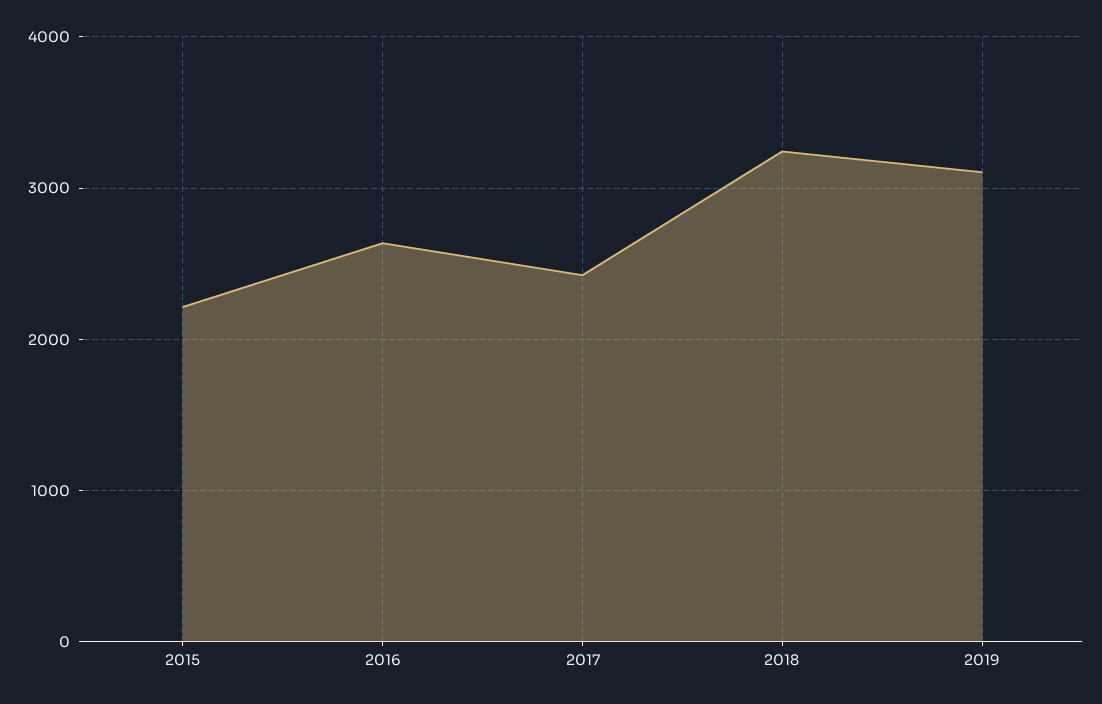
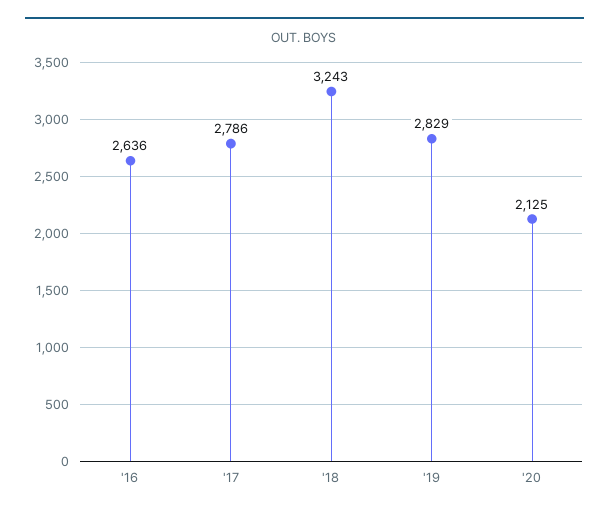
2015: 2200 -> none
2017: 2400 -> 2786
2019: 3100 -> 2829
'20: none -> 2125

